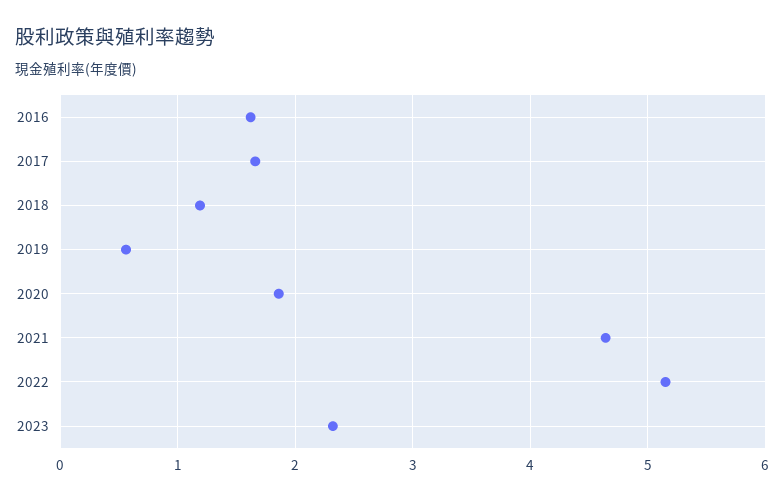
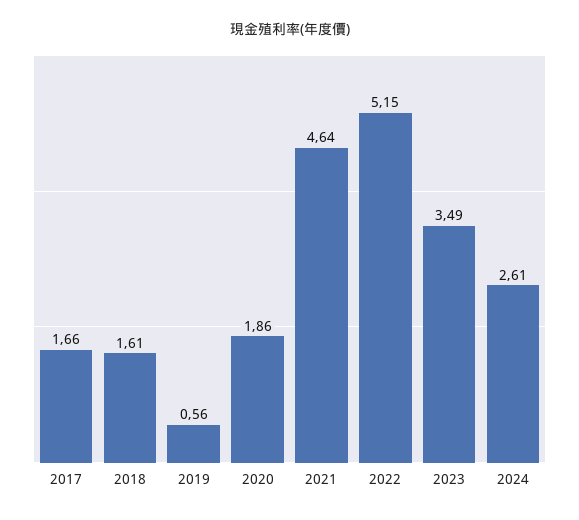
2016: 1.6 -> none
2018: 1.2 -> 1.61
2023: 2.3 -> 3.49
2024: none -> 2.61

